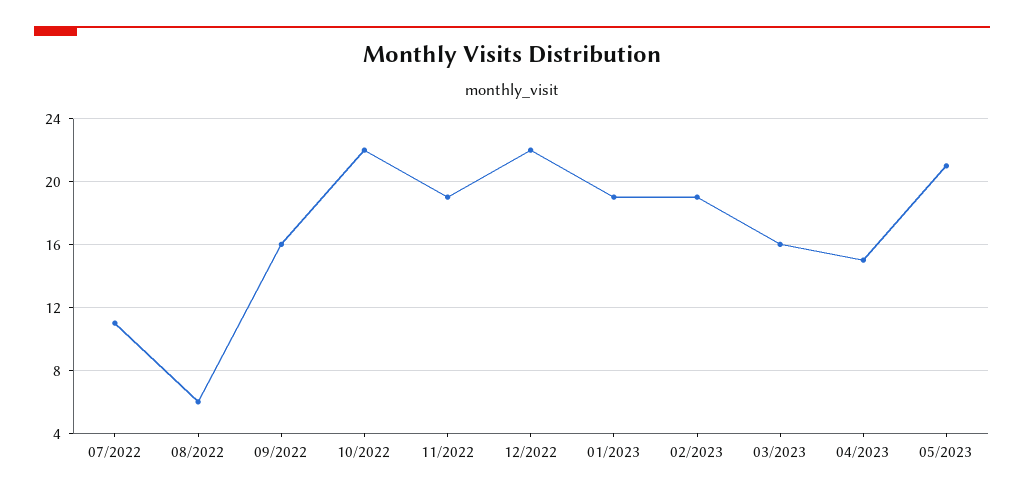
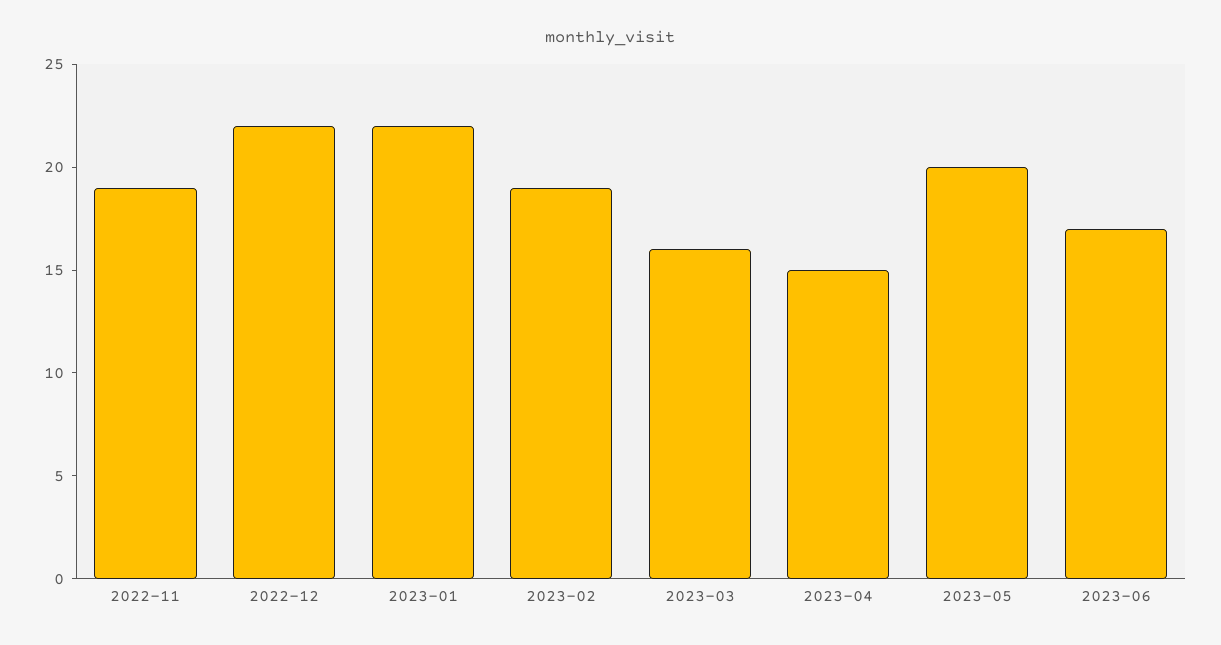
07/2022: 11 -> none
08/2022: 6 -> none
09/2022: 16 -> none
10/2022: 22 -> none
01/2023: 19 -> 22
05/2023: 21 -> 20
2023-06: none -> 17

